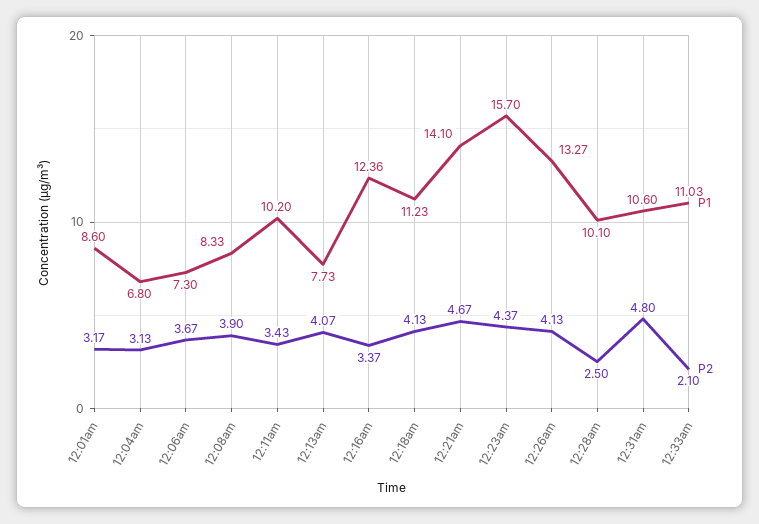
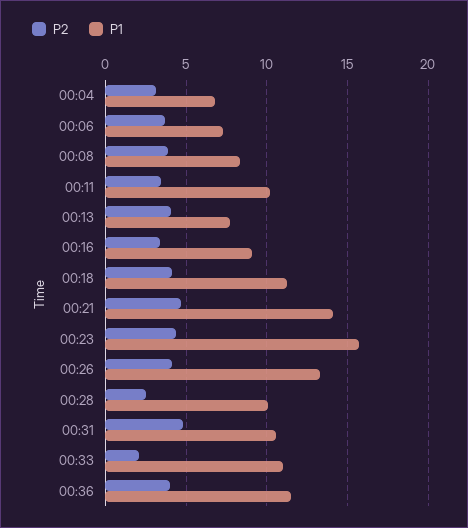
P1, 12:01am: 8.6 -> none
P2, 12:01am: 3.17 -> none
P1, 12:16am: 12.36 -> 9
P2, 00:36: none -> 4
P1, 00:36: none -> 11.5

